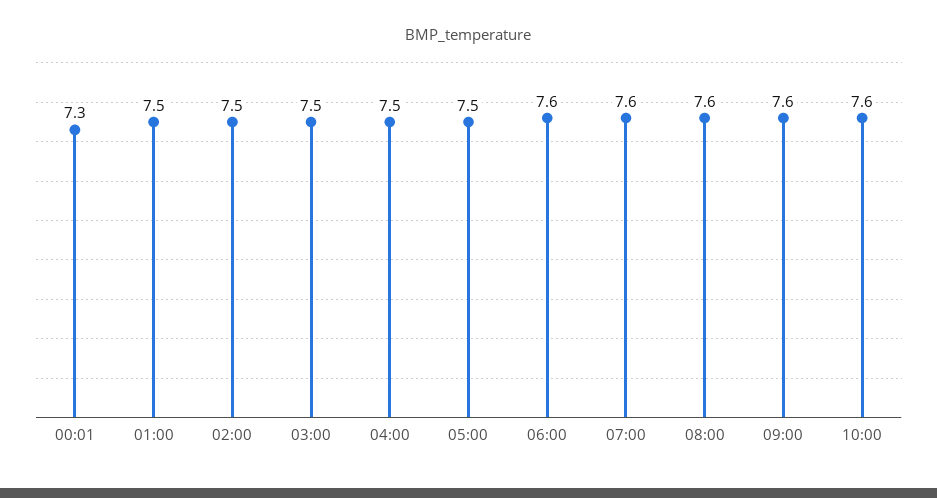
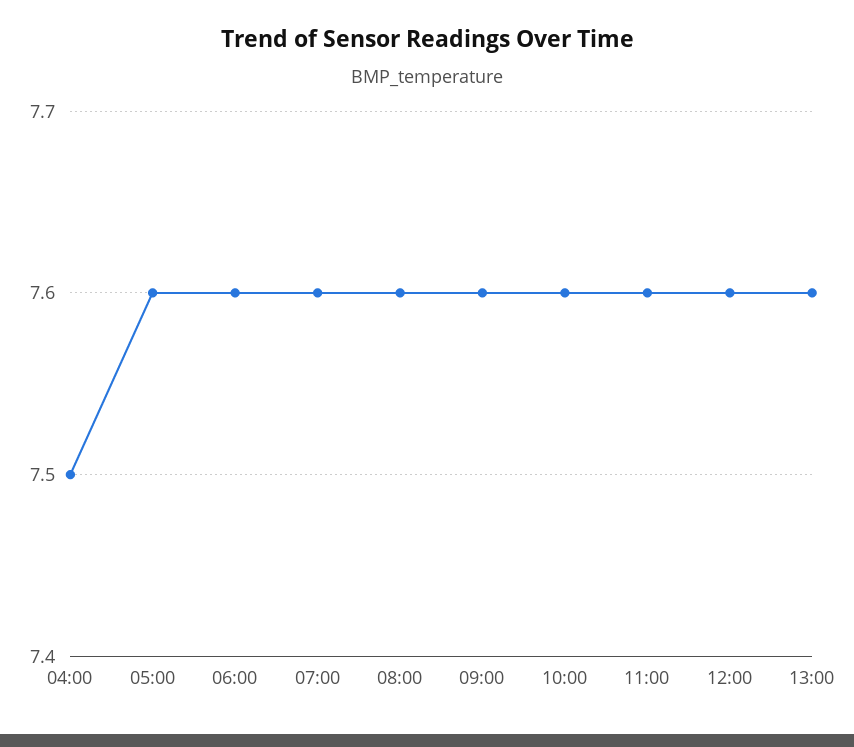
00:01: 7.3 -> none
01:00: 7.5 -> none
02:00: 7.5 -> none
03:00: 7.5 -> none
05:00: 7.5 -> 7.6
11:00: none -> 7.6
12:00: none -> 7.6
13:00: none -> 7.6

